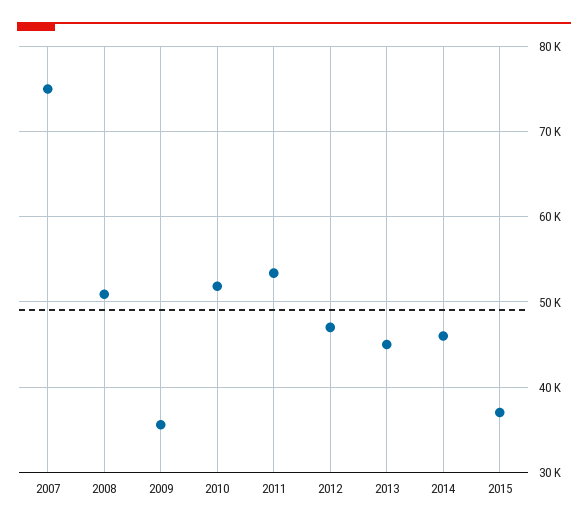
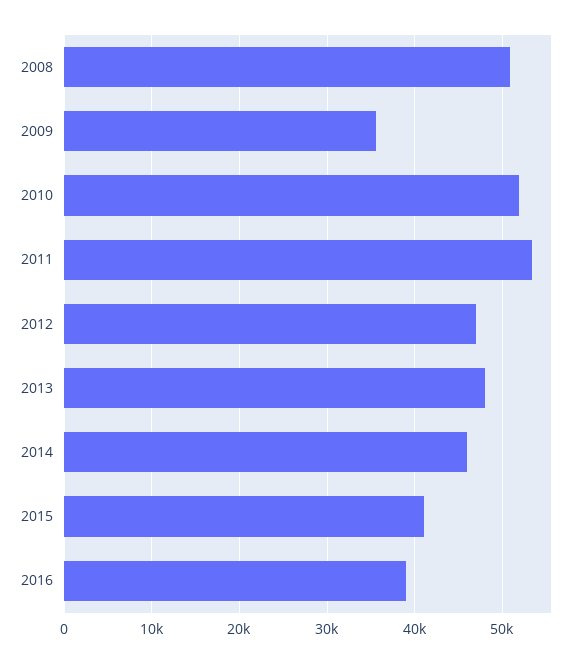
2007: 75000 -> none
2013: 45000 -> 48000
2015: 37000 -> 41000
2016: none -> 39000

